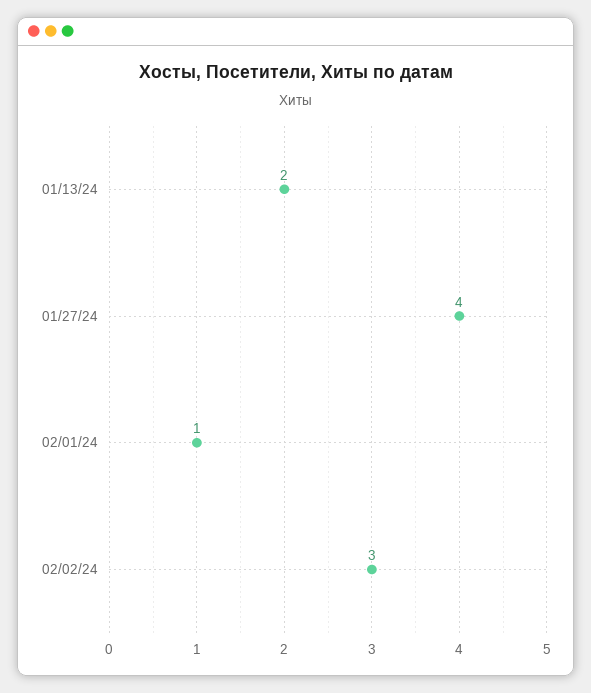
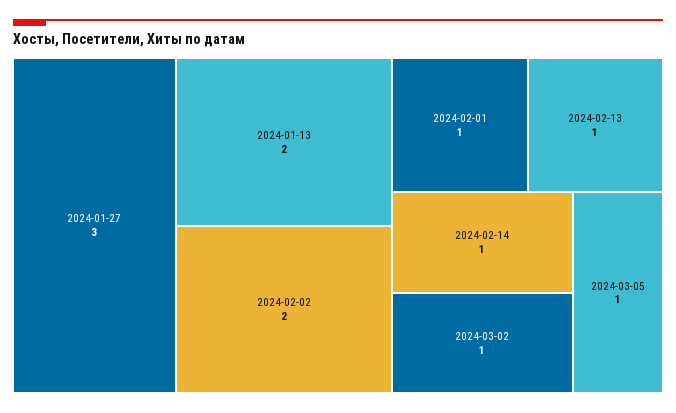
01/27/24: 4 -> 3
02/02/24: 3 -> 2
2024-02-13: none -> 1
2024-02-14: none -> 1
2024-03-02: none -> 1
2024-03-05: none -> 1

